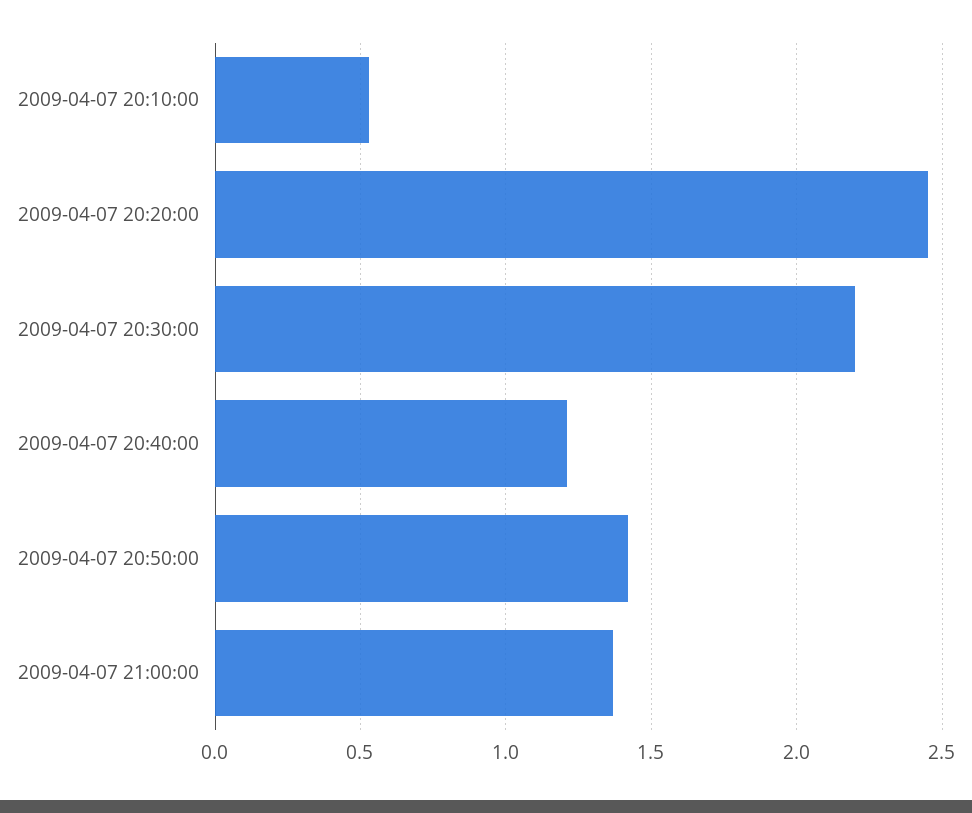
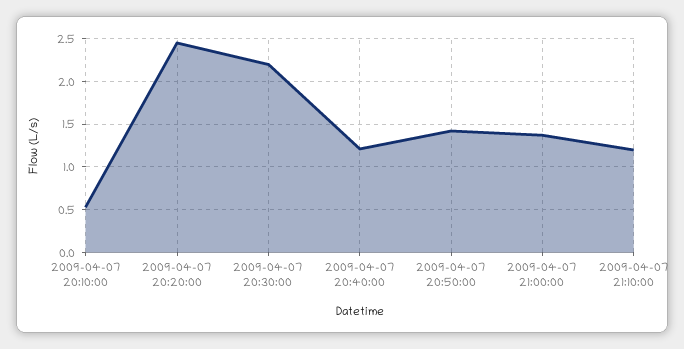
2009-04-07 21:10:00: none -> 1.2

